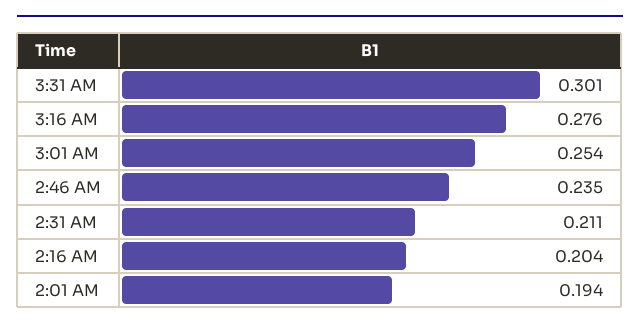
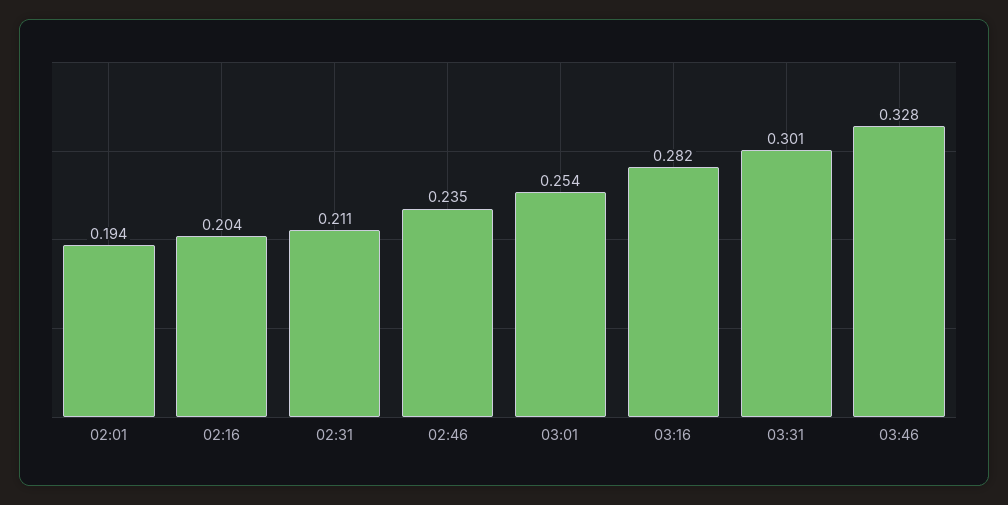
3:16 AM: 0.276 -> 0.282
03:46: none -> 0.328

